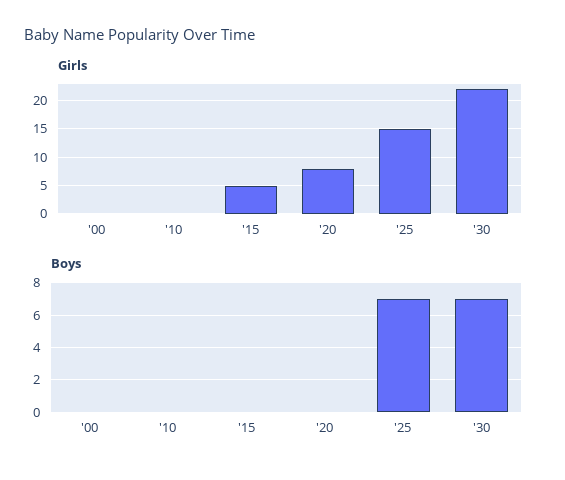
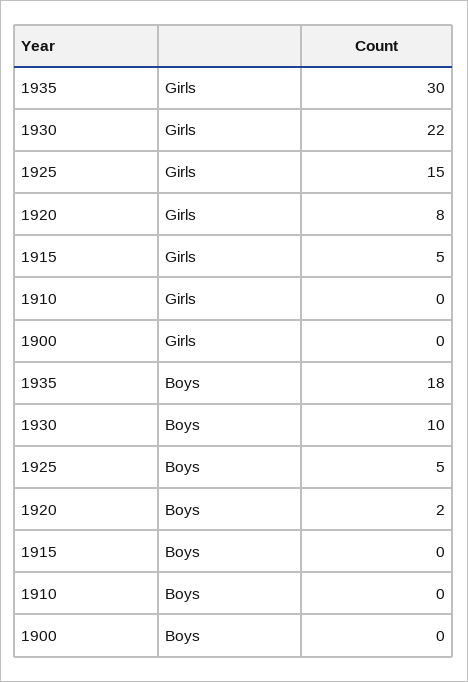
Boys, '20: 0 -> 2
Boys, '25: 7 -> 5
Boys, '30: 7 -> 10
Girls, 1935: none -> 30
Boys, 1935: none -> 18

